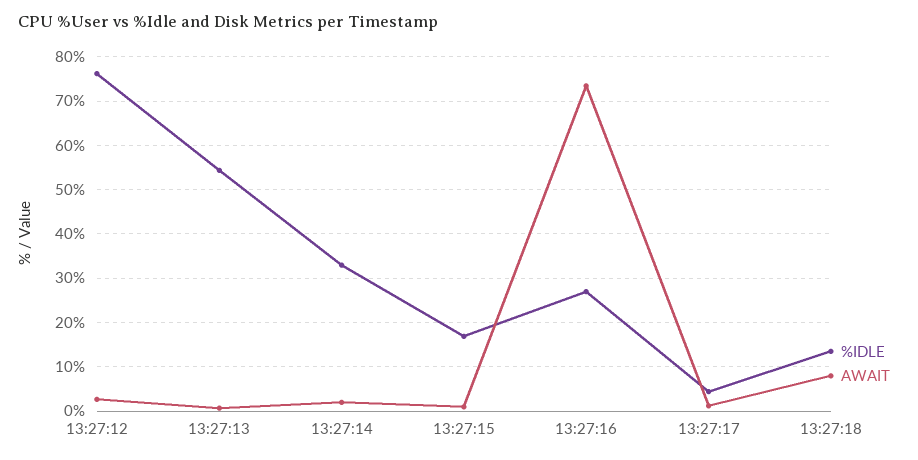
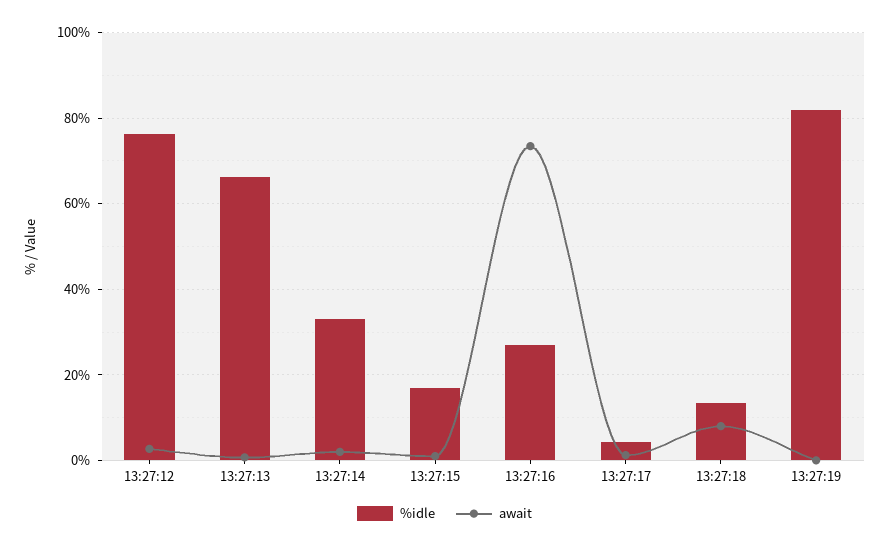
%IDLE, 13:27:13: 54 -> 66
%IDLE, 13:27:19: none -> 82
AWAIT, 13:27:19: none -> 0

